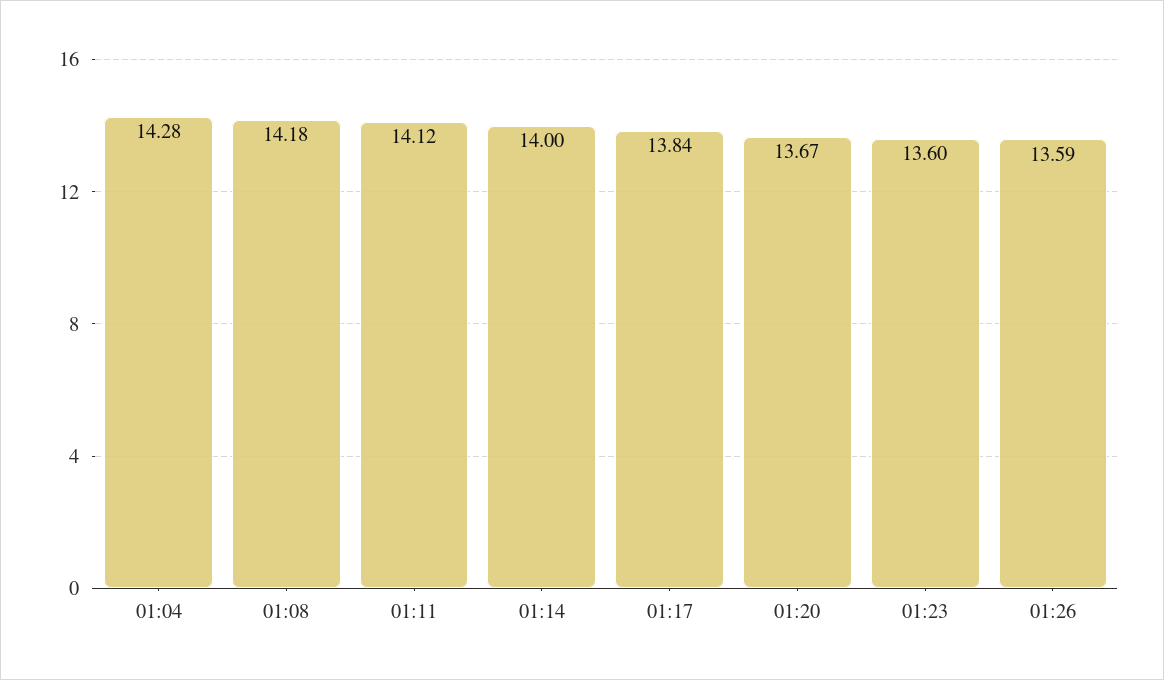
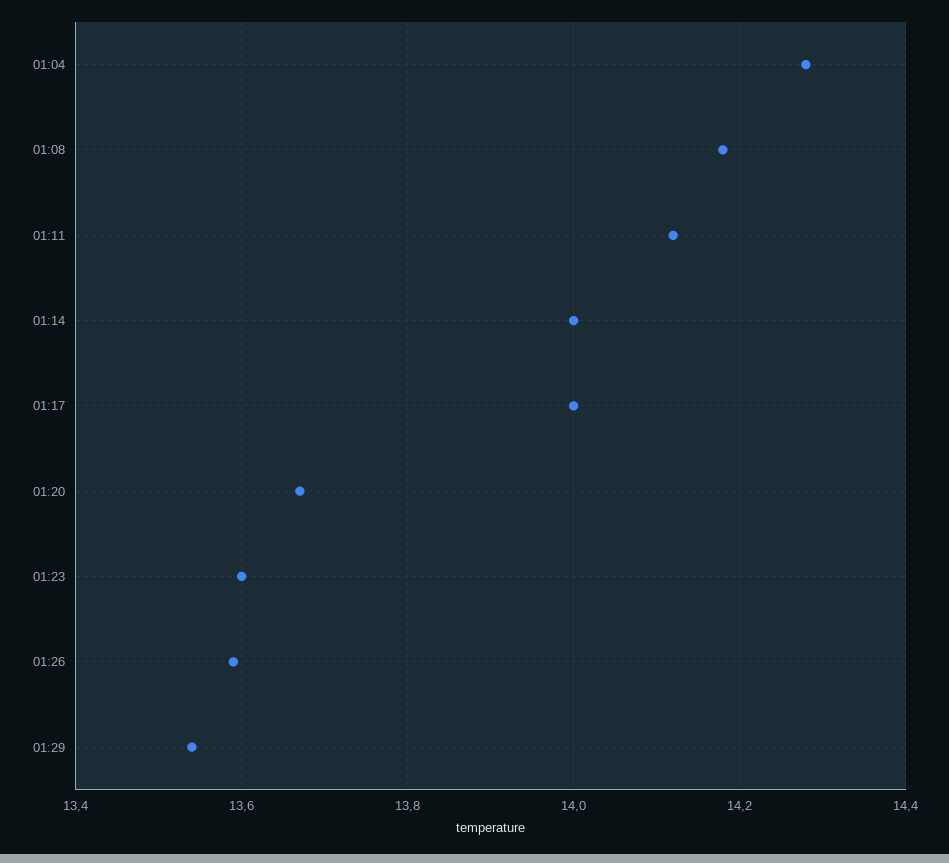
01:17: 13.84 -> 14
01:29: none -> 13.55

